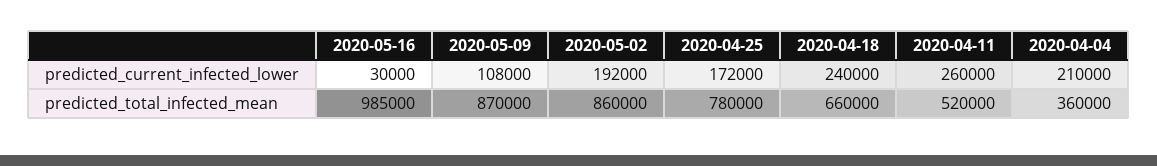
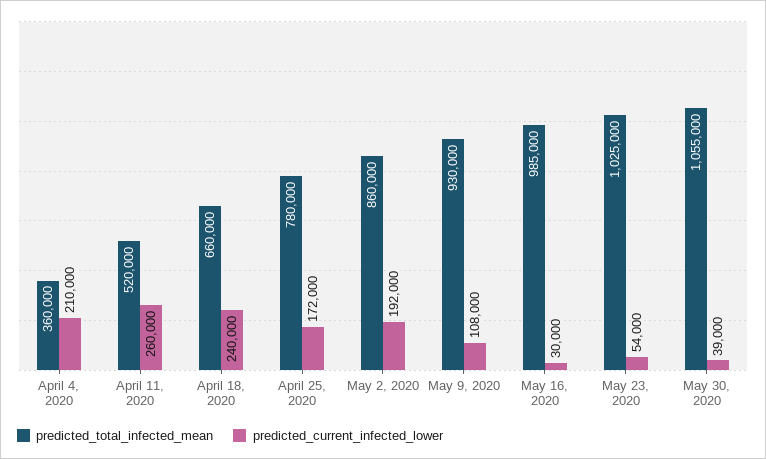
predicted_total_infected_mean, 2020-05-09: 870000 -> 930000
predicted_total_infected_mean, May 23, 2020: none -> 1025000
predicted_current_infected_lower, May 23, 2020: none -> 54000
predicted_total_infected_mean, May 30, 2020: none -> 1055000
predicted_current_infected_lower, May 30, 2020: none -> 39000

